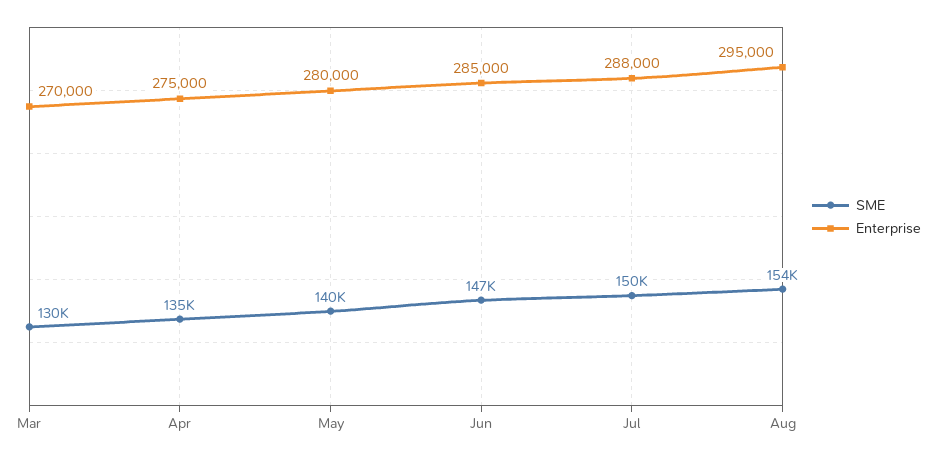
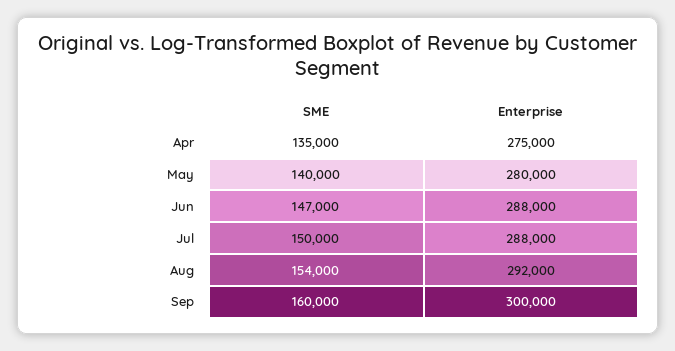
SME, Mar: 130000 -> none
Enterprise, Mar: 270000 -> none
Enterprise, Jun: 285000 -> 288000
Enterprise, Aug: 295000 -> 292000
SME, Sep: none -> 160000
Enterprise, Sep: none -> 300000

